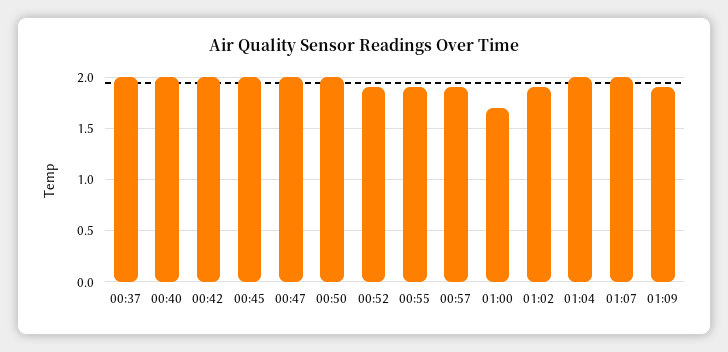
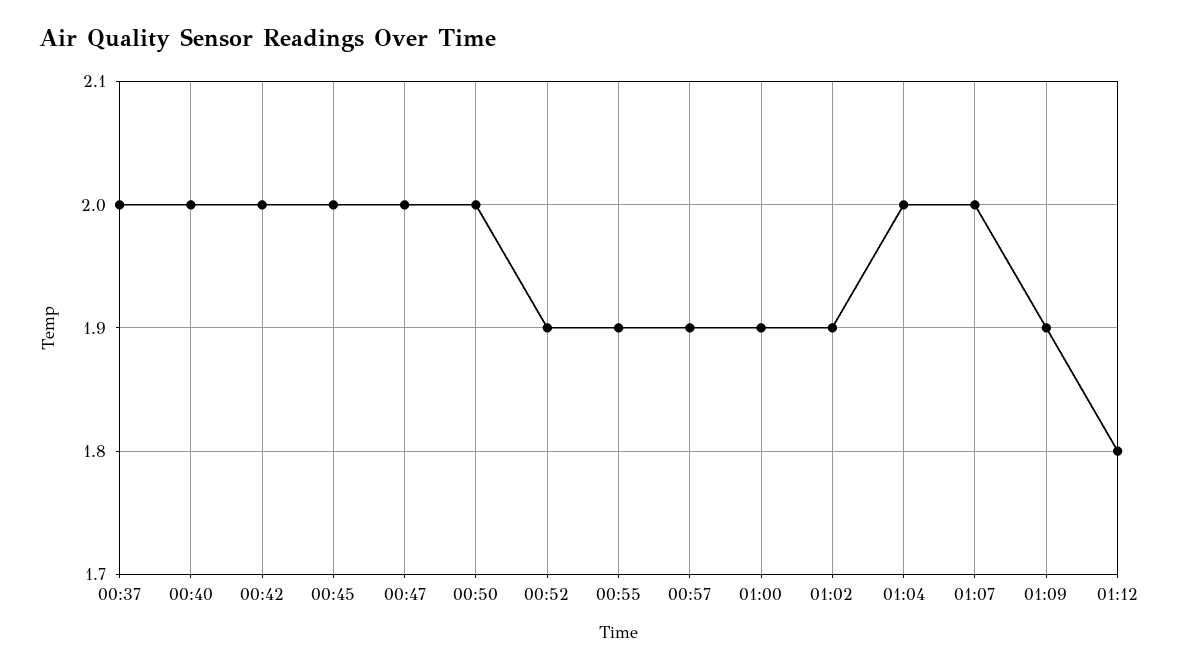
01:00: 1.7 -> 1.9
01:12: none -> 1.8

